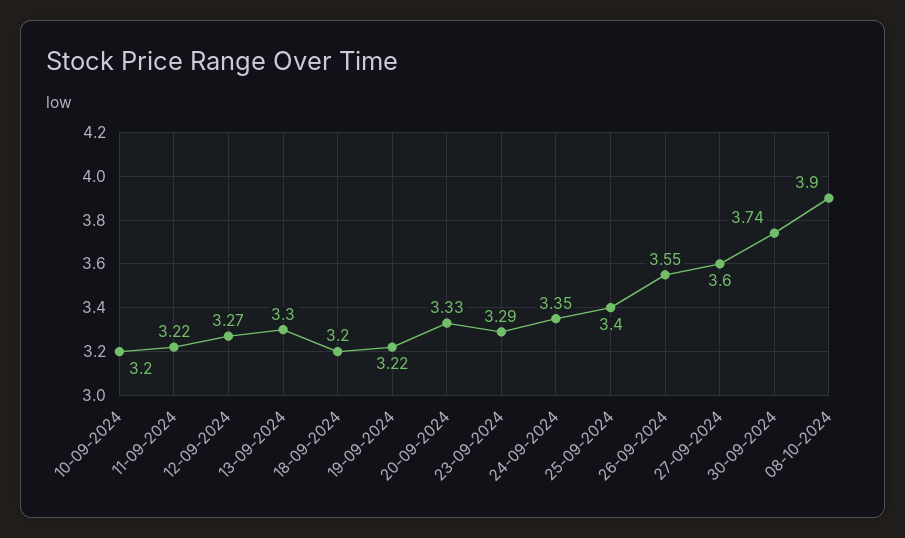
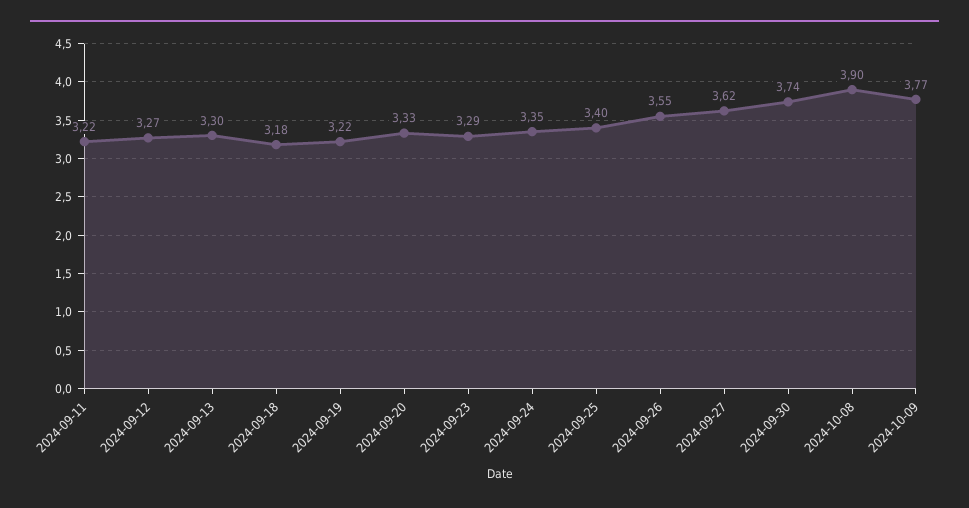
10-09-2024: 3.2 -> none
18-09-2024: 3.2 -> 3.18
27-09-2024: 3.6 -> 3.62
2024-10-09: none -> 3.77

